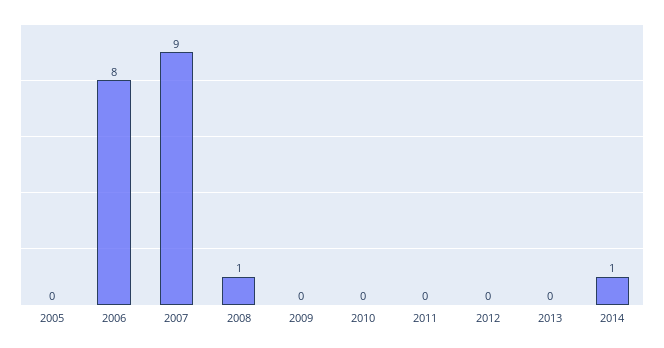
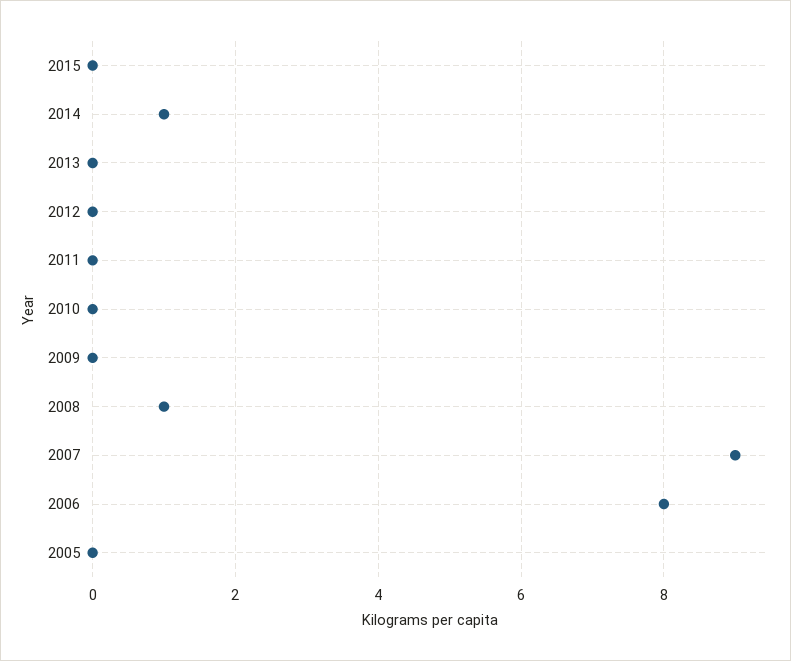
2015: none -> 0

